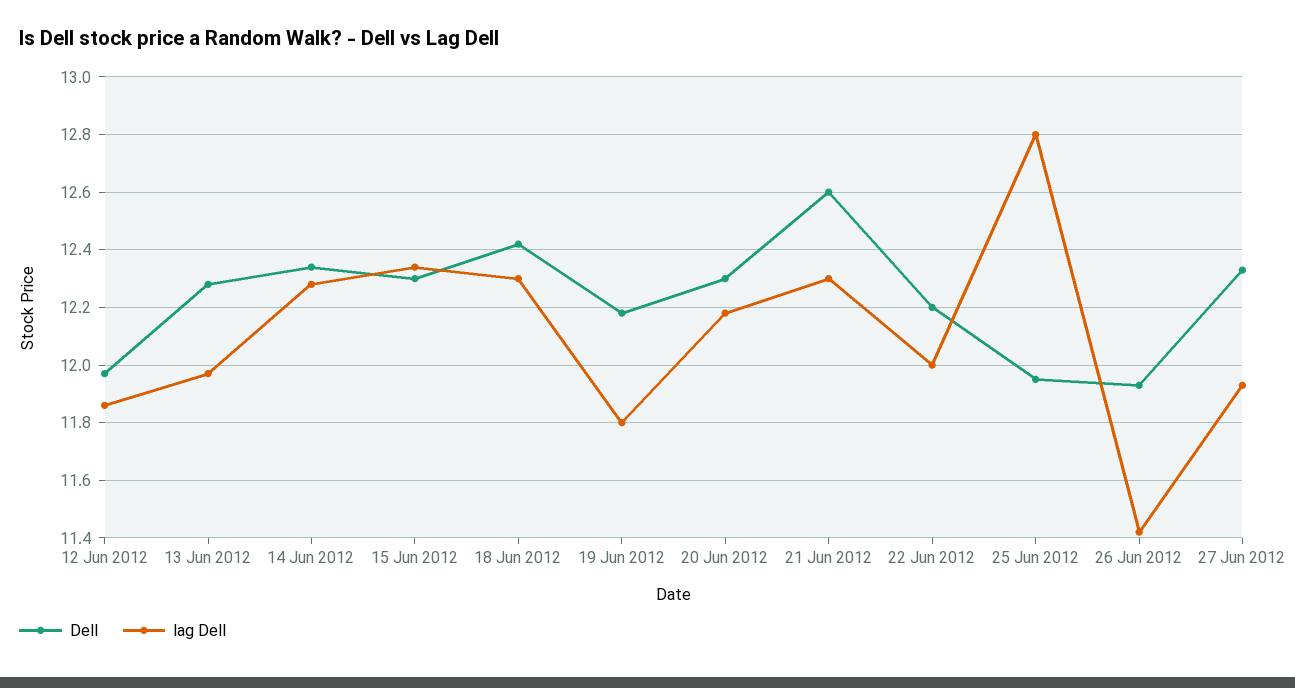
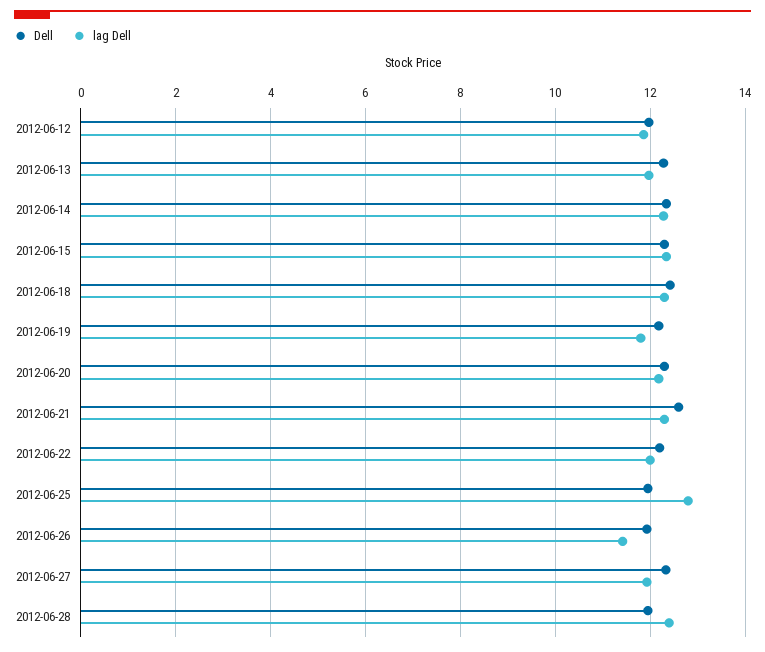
Dell, 2012-06-28: none -> 12
lag Dell, 2012-06-28: none -> 12.4

